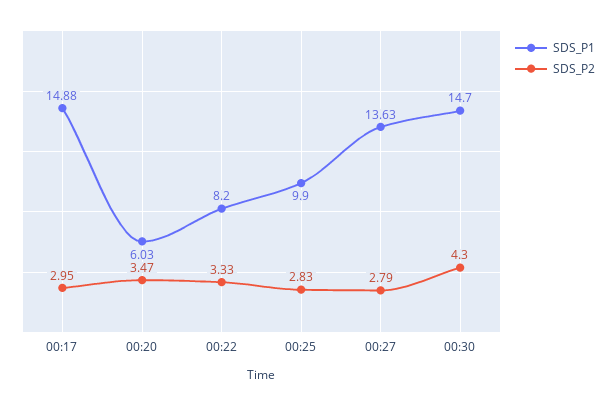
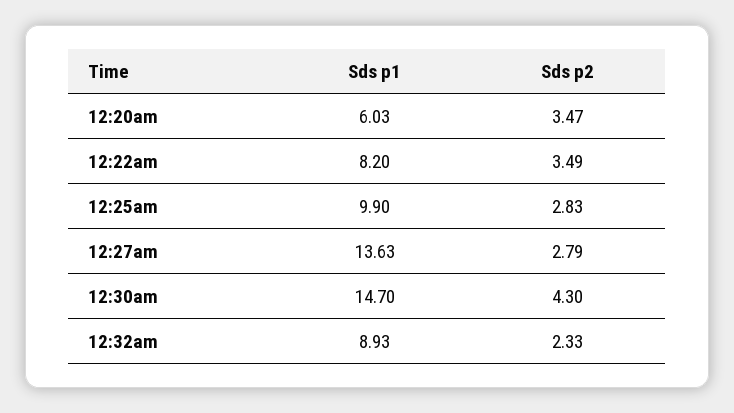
SDS_P1, 00:17: 14.88 -> none
SDS_P2, 00:17: 2.95 -> none
SDS_P2, 00:22: 3.33 -> 3.49
SDS_P1, 12:32am: none -> 8.93
SDS_P2, 12:32am: none -> 2.33

